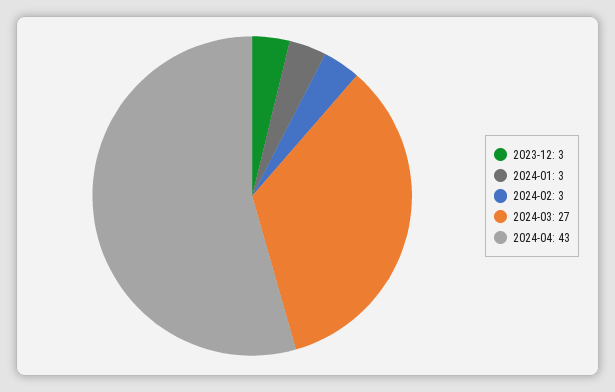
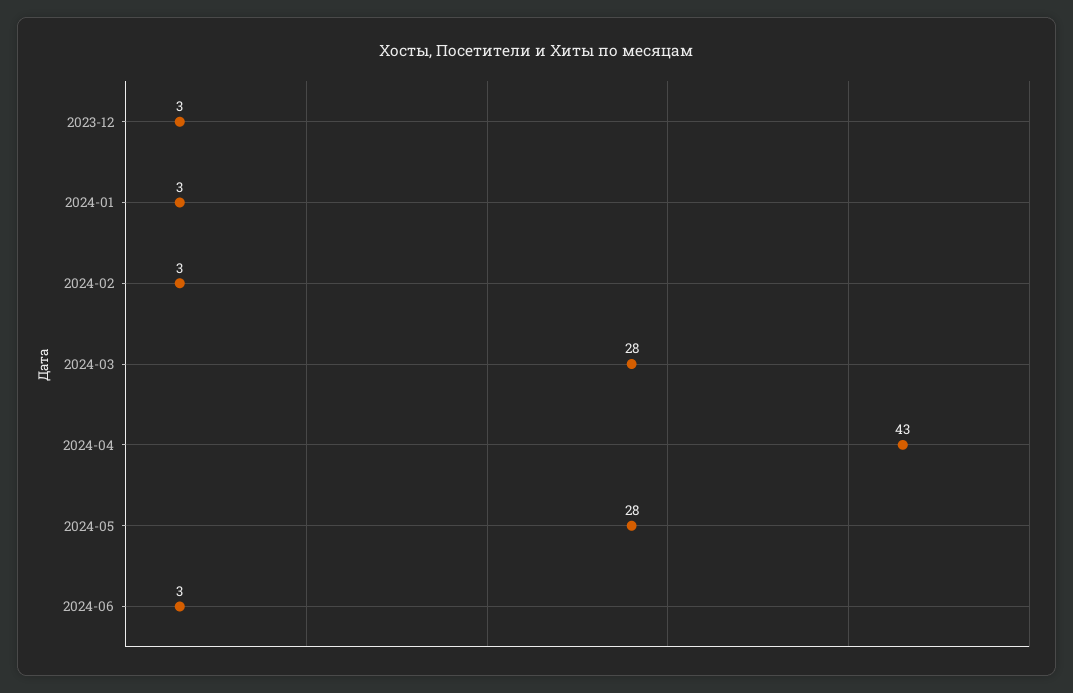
2024-03: 27 -> 28
2024-05: none -> 28
2024-06: none -> 3

